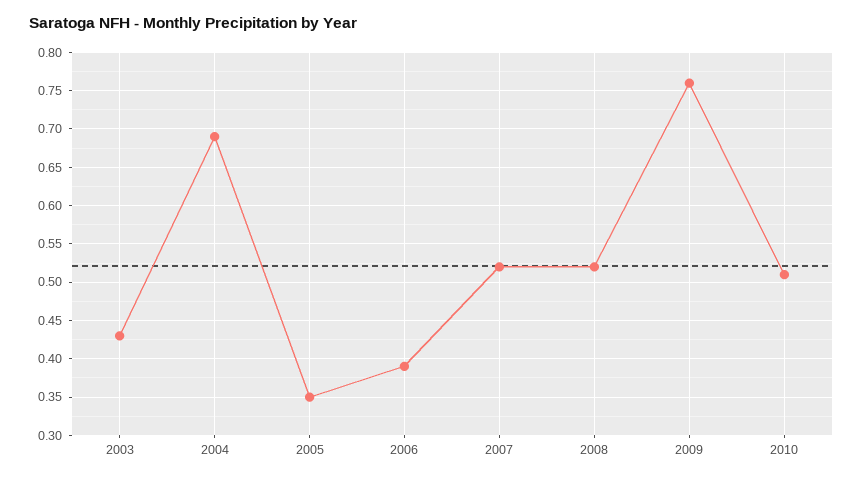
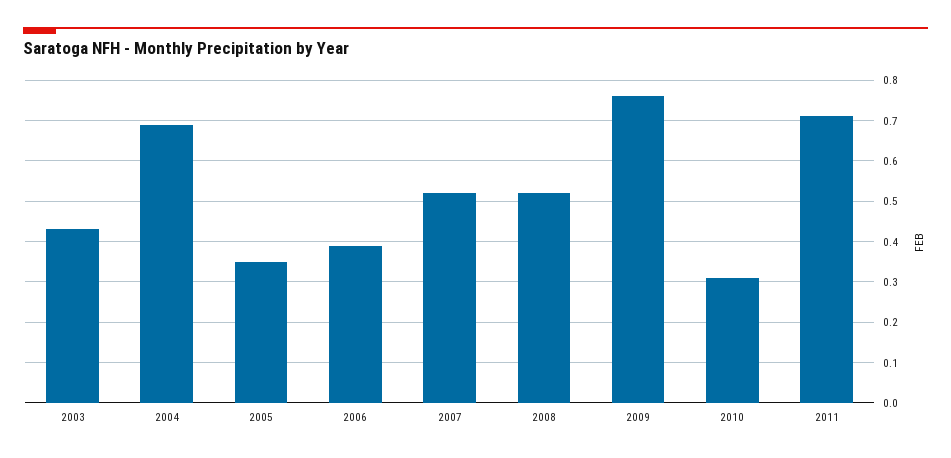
2010: 0.51 -> 0.3
2011: none -> 0.7

